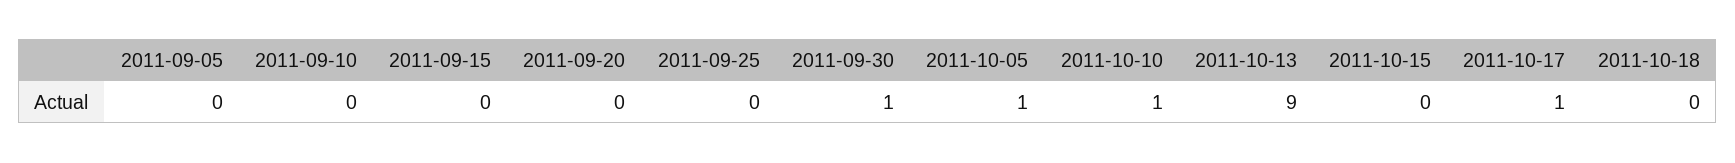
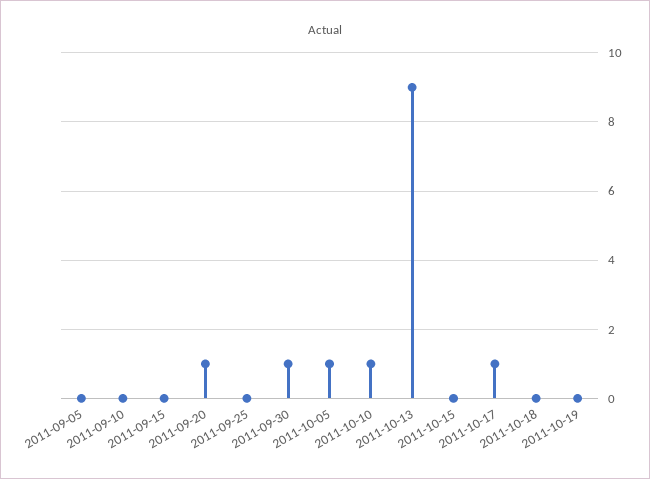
2011-09-20: 0 -> 1
2011-10-19: none -> 0

